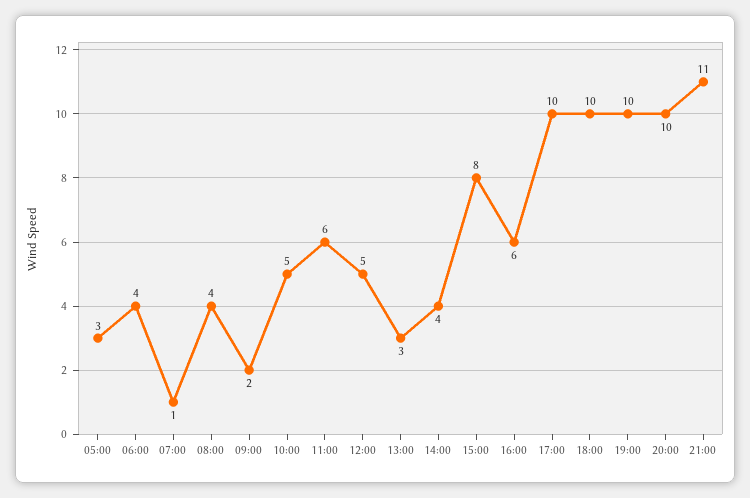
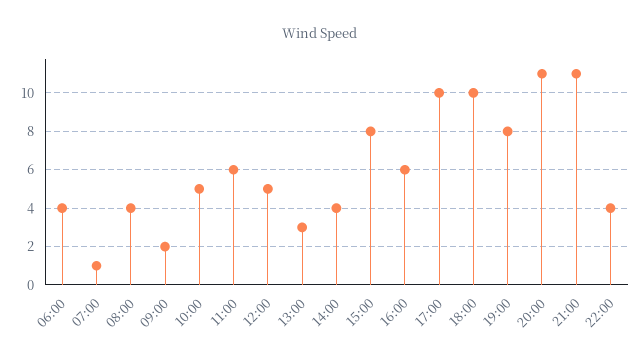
05:00: 3 -> none
19:00: 10 -> 8
20:00: 10 -> 11
22:00: none -> 4

